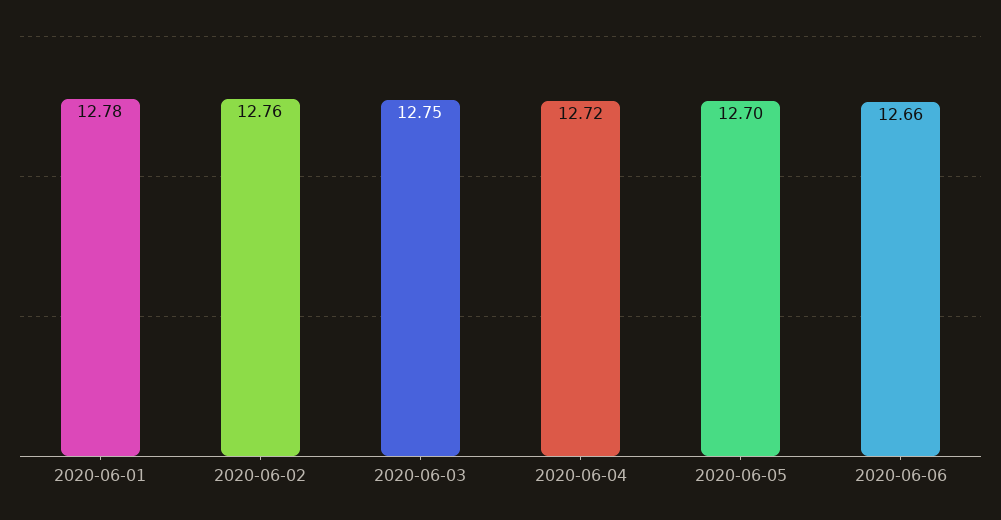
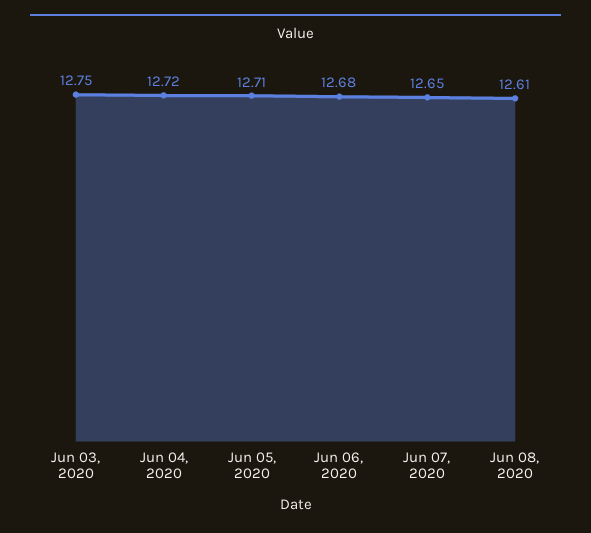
2020-06-01: 12.78 -> none
2020-06-02: 12.76 -> none
2020-06-05: 12.7 -> 12.71
2020-06-06: 12.66 -> 12.68
Jun 07, 2020: none -> 12.65
Jun 08, 2020: none -> 12.61

